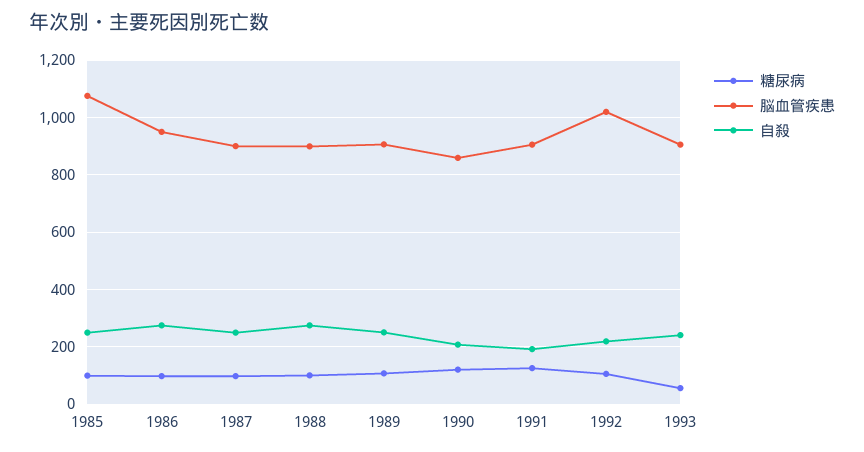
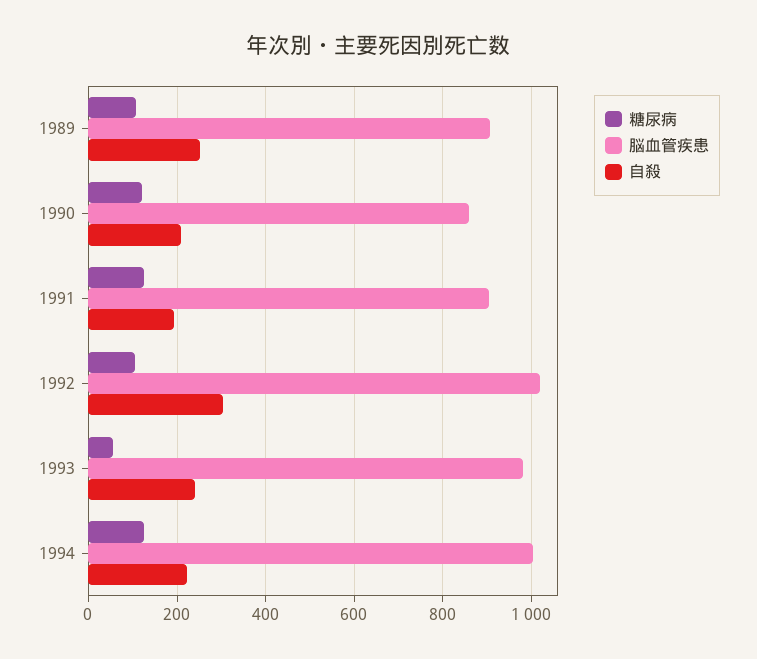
糖尿病, 1985: 100 -> none
脳血管疾患, 1985: 1075 -> none
自殺, 1985: 250 -> none
糖尿病, 1986: 100 -> none
脳血管疾患, 1986: 950 -> none
自殺, 1986: 275 -> none
糖尿病, 1987: 100 -> none
脳血管疾患, 1987: 900 -> none
自殺, 1987: 250 -> none
糖尿病, 1988: 100 -> none
脳血管疾患, 1988: 900 -> none
自殺, 1988: 275 -> none
自殺, 1992: 225 -> 300
脳血管疾患, 1993: 900 -> 980
糖尿病, 1994: none -> 120
脳血管疾患, 1994: none -> 1000
自殺, 1994: none -> 220

